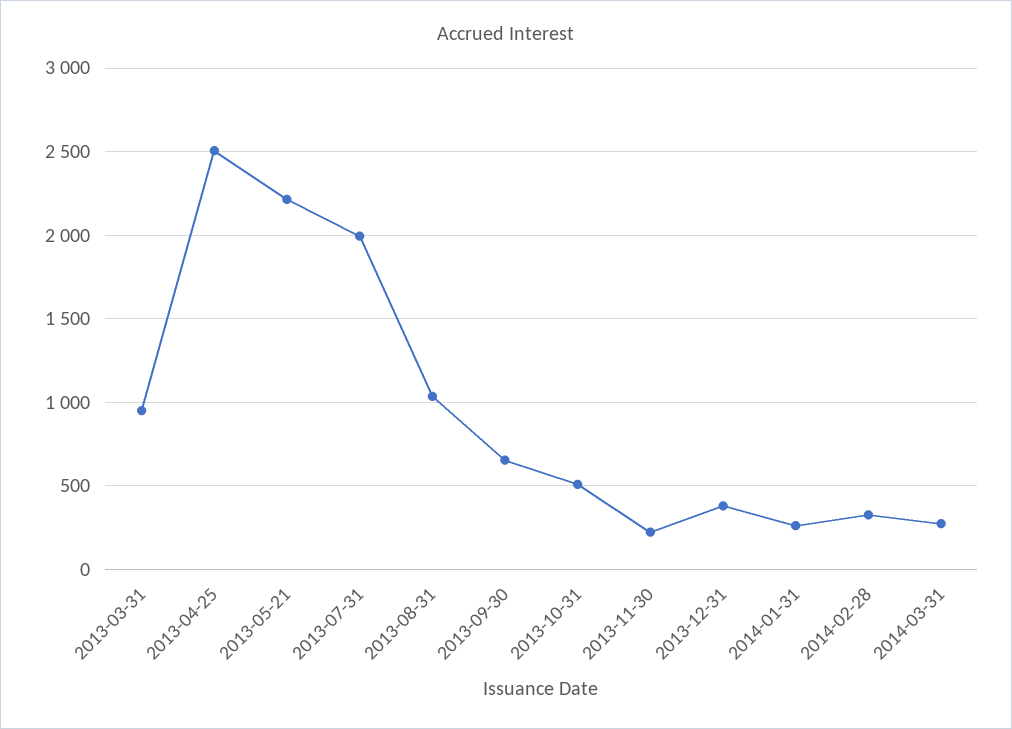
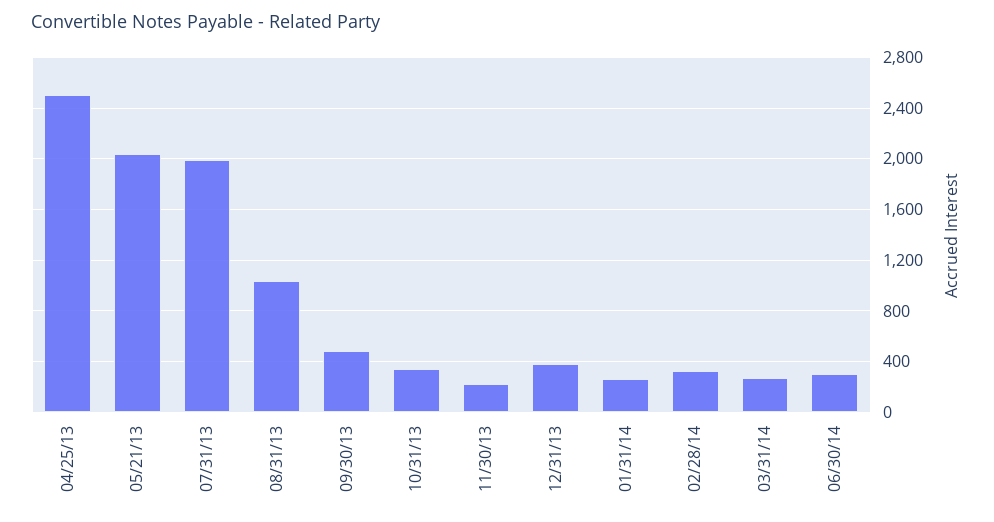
2013-03-31: 950 -> none
2013-05-21: 2200 -> 2050
2013-09-30: 650 -> 500
2013-10-31: 500 -> 350
06/30/14: none -> 300

